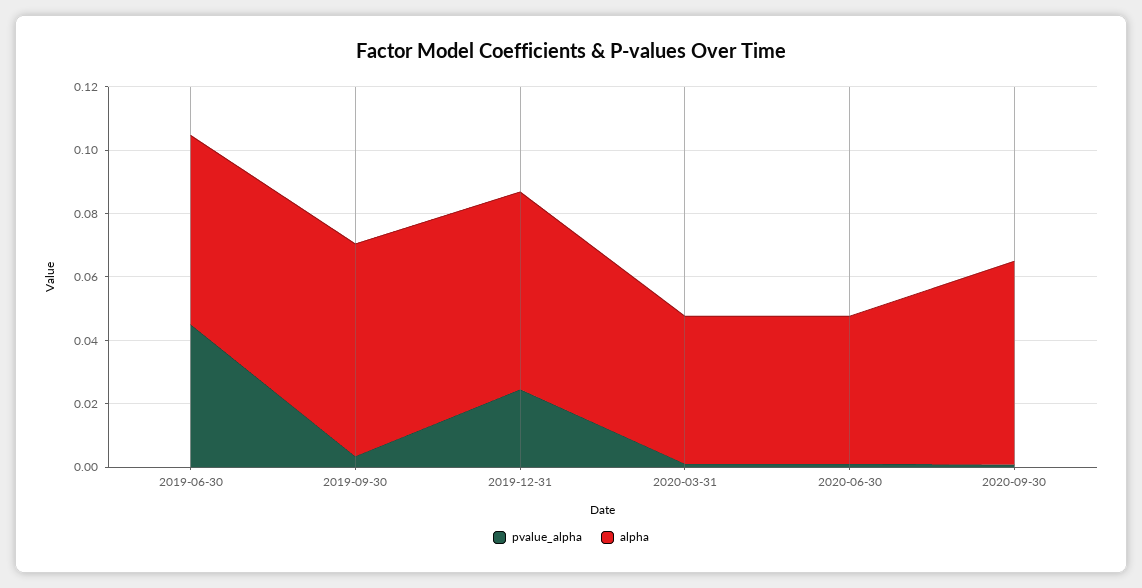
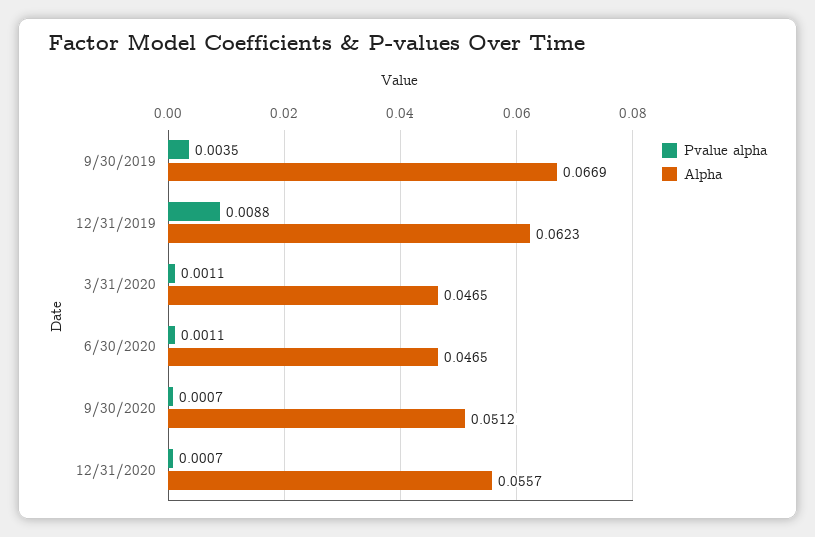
pvalue_alpha, 2019-06-30: 0.045 -> none
alpha, 2019-06-30: 0.06 -> none
pvalue_alpha, 2019-12-31: 0.025 -> 0.0088
alpha, 2020-09-30: 0.065 -> 0.0512
pvalue_alpha, 12/31/2020: none -> 0.0007
alpha, 12/31/2020: none -> 0.0557

